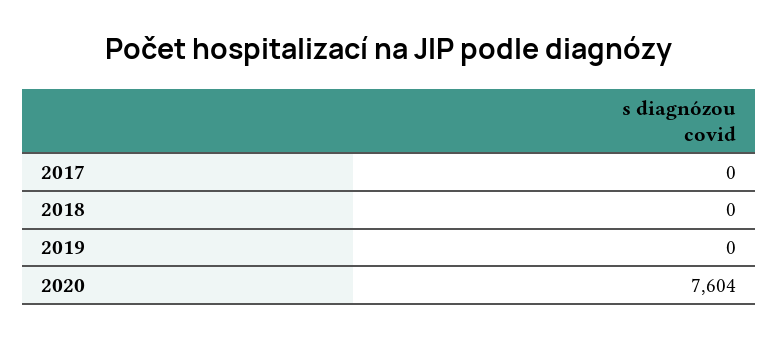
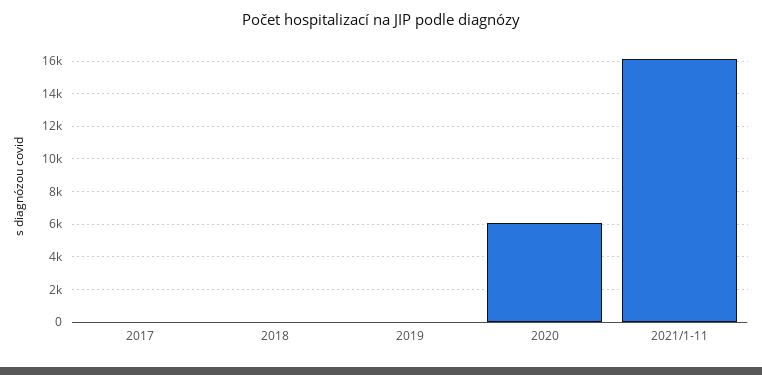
2020: 7604 -> 6000
2021/1-11: none -> 16000

